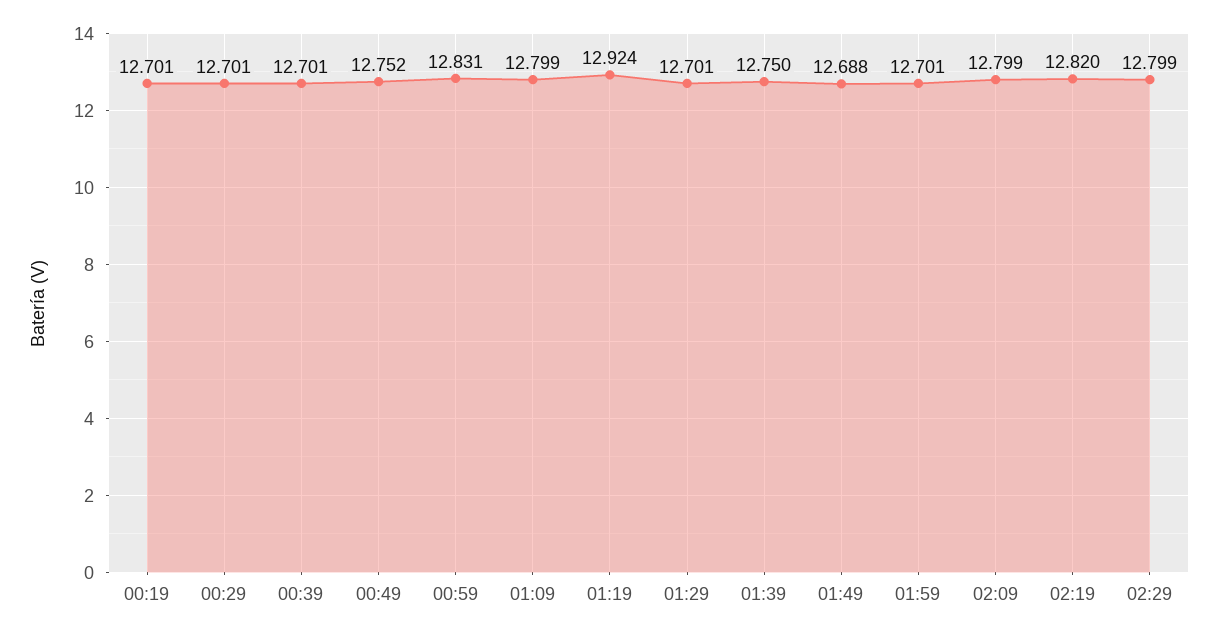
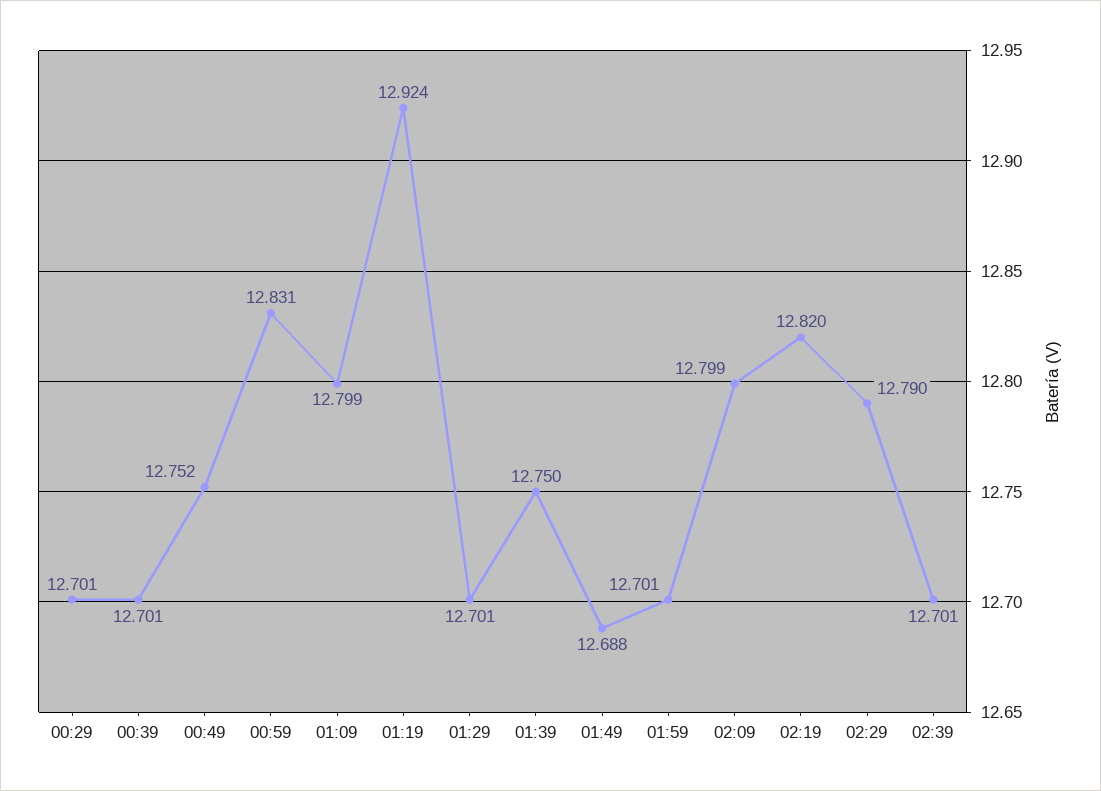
00:19: 12.701 -> none
02:29: 12.799 -> 12.79
02:39: none -> 12.701

